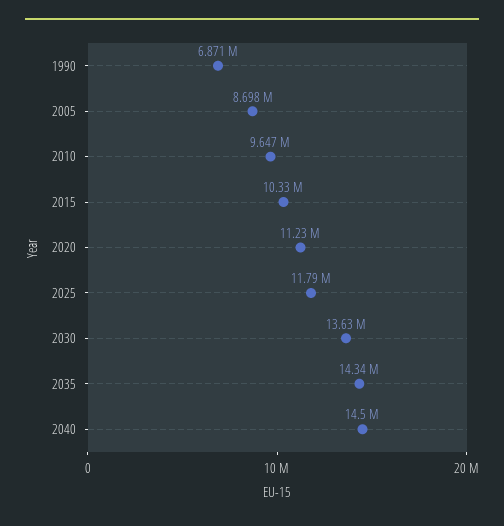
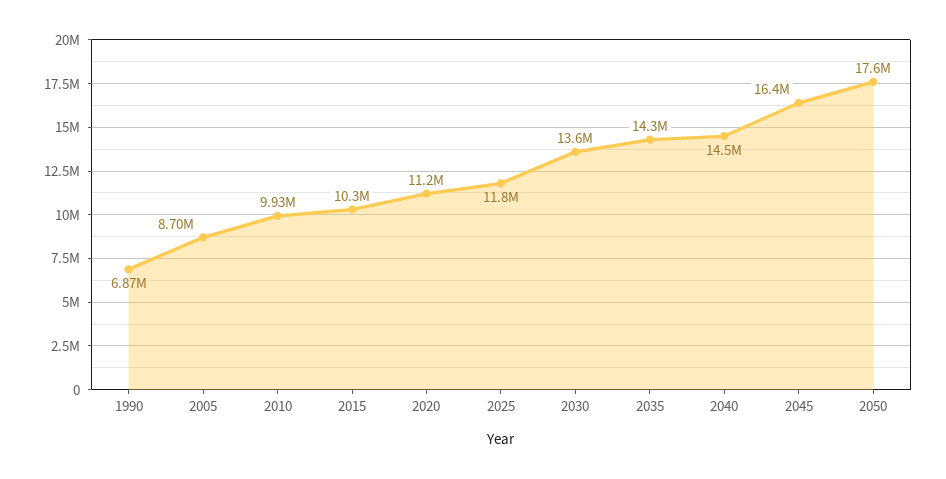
2010: 9647000 -> 9930000
2045: none -> 16400000
2050: none -> 17600000

